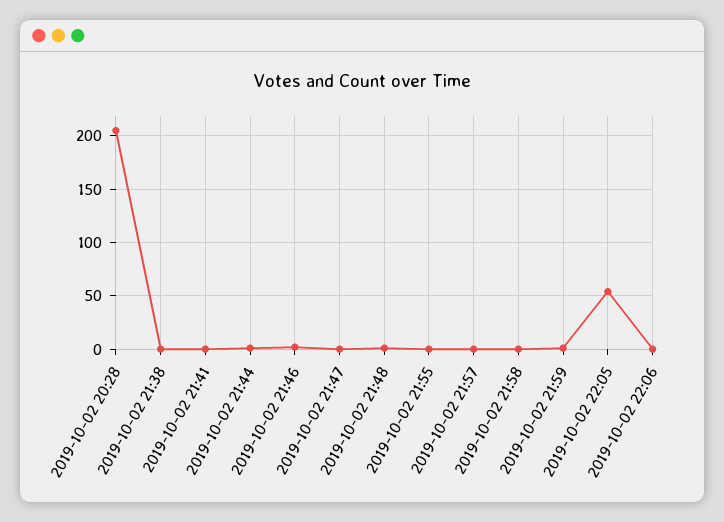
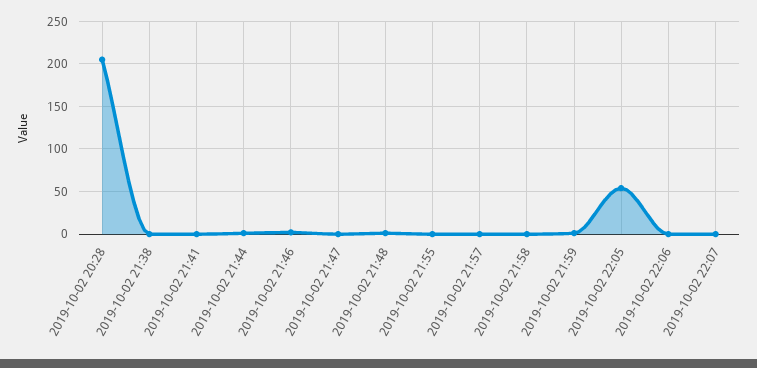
2019-10-02 22:07: none -> 0

